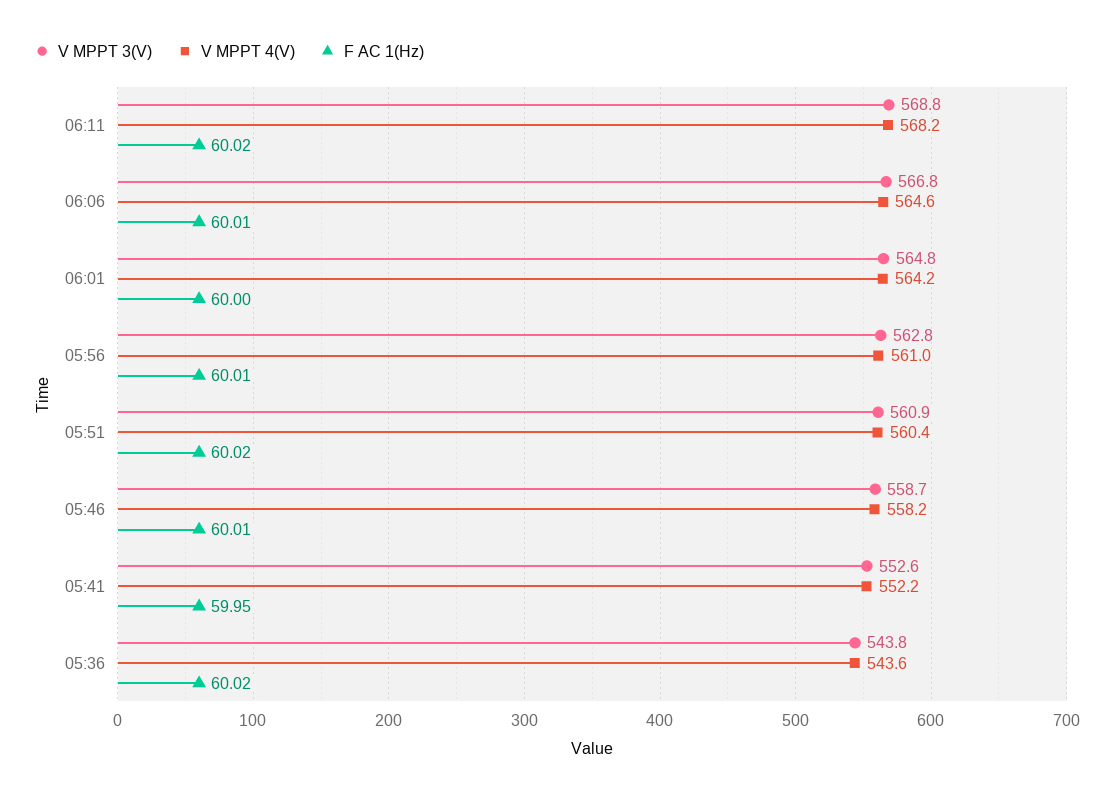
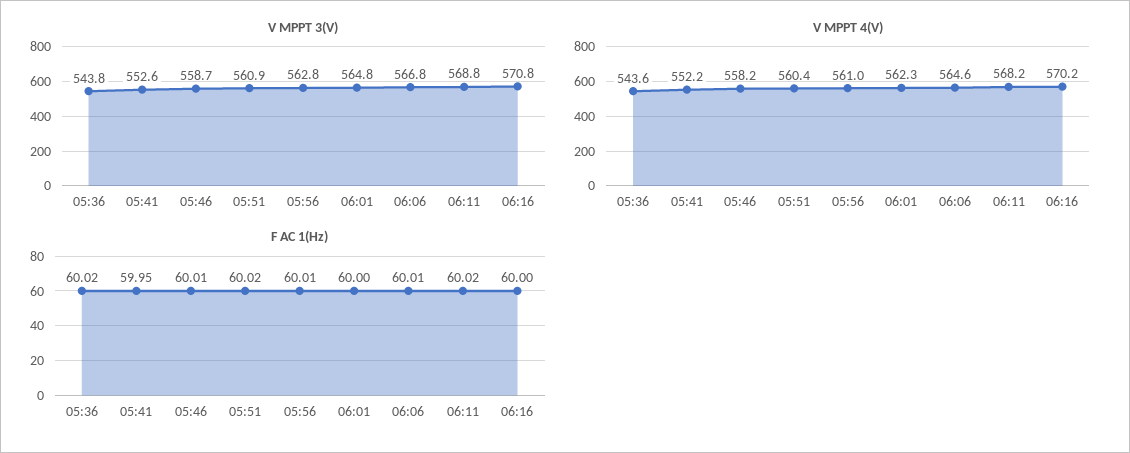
V MPPT 4(V), 06:01: 564.2 -> 562.3
V MPPT 3(V), 06:16: none -> 570.8
V MPPT 4(V), 06:16: none -> 570.2
F AC 1(Hz), 06:16: none -> 60

